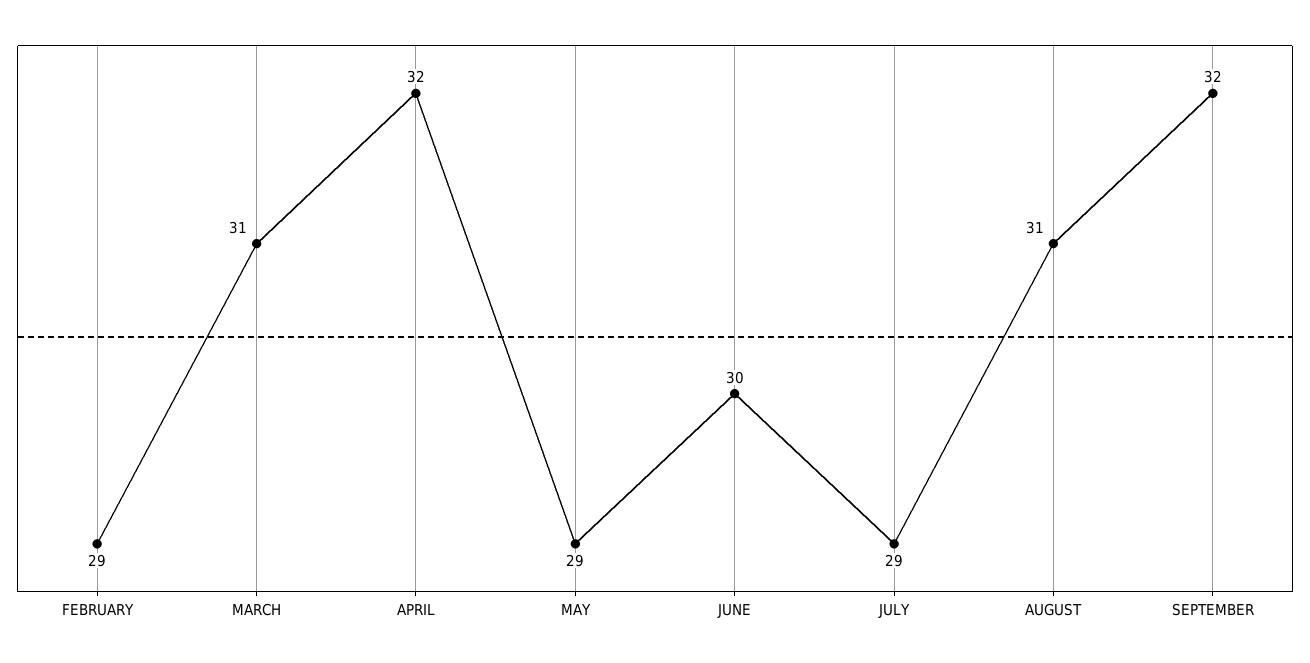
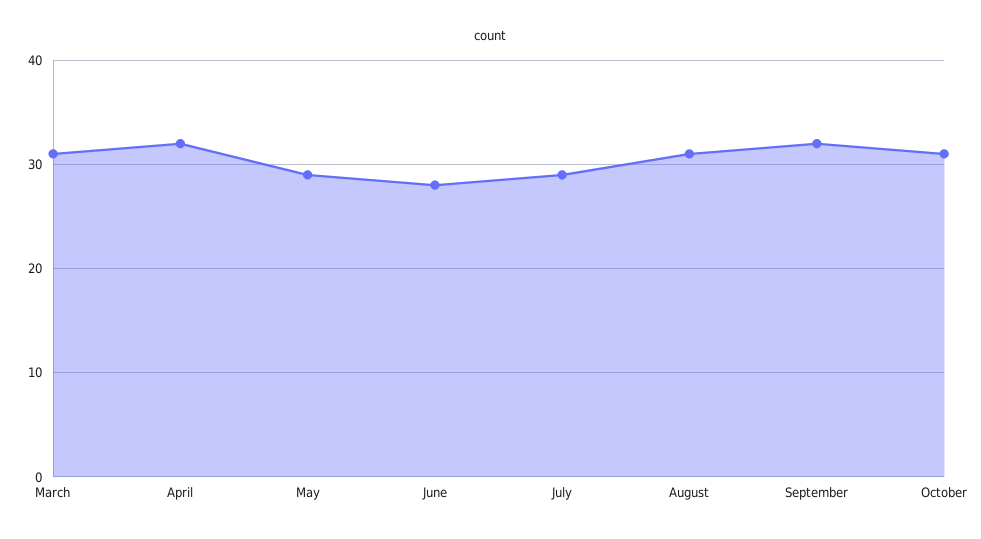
FEBRUARY: 29 -> none
JUNE: 30 -> 28
October: none -> 31

